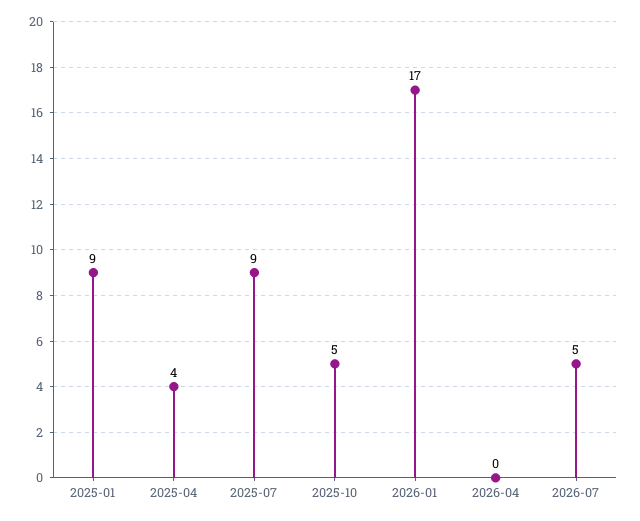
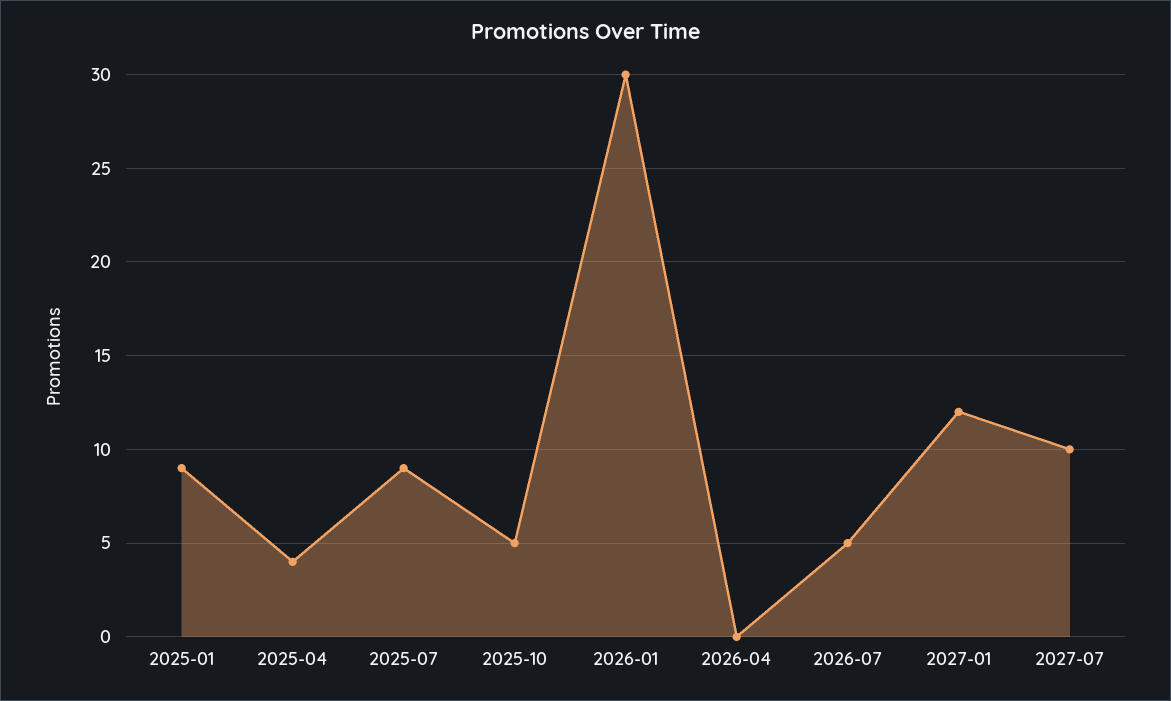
2026-01: 17 -> 30
2027-01: none -> 12
2027-07: none -> 10

